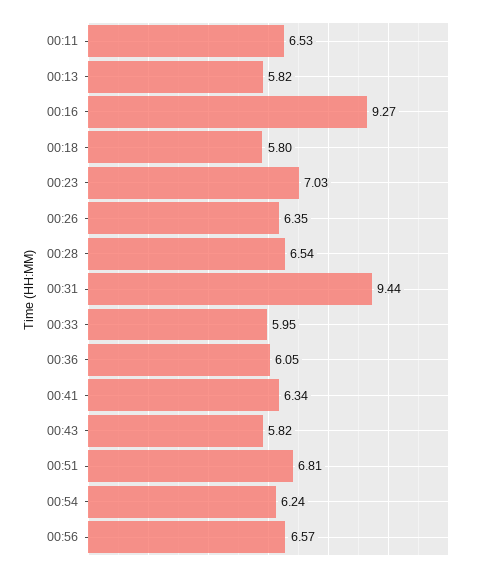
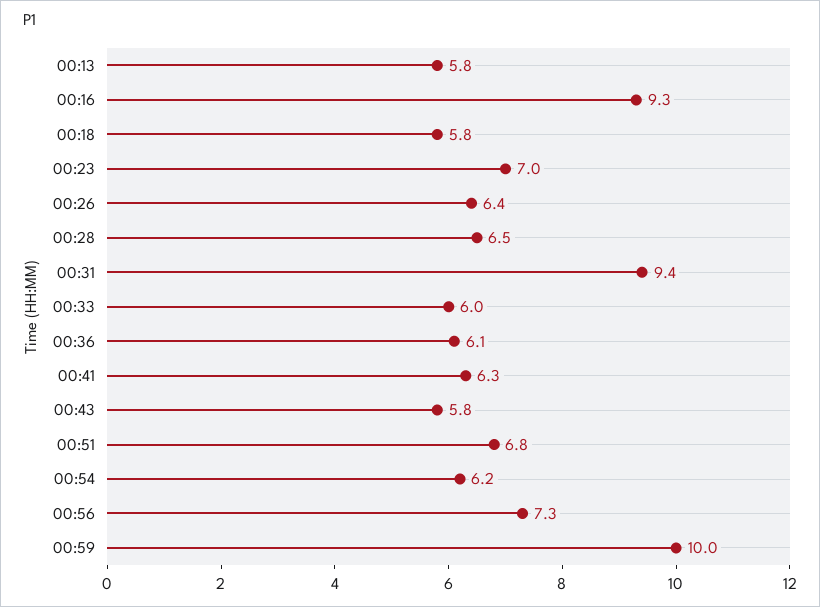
00:11: 6.53 -> none
00:56: 6.57 -> 7.3
00:59: none -> 10

